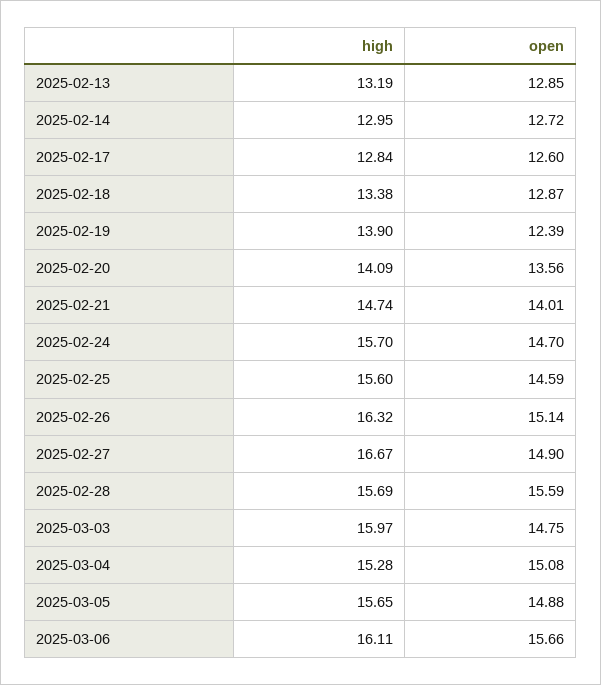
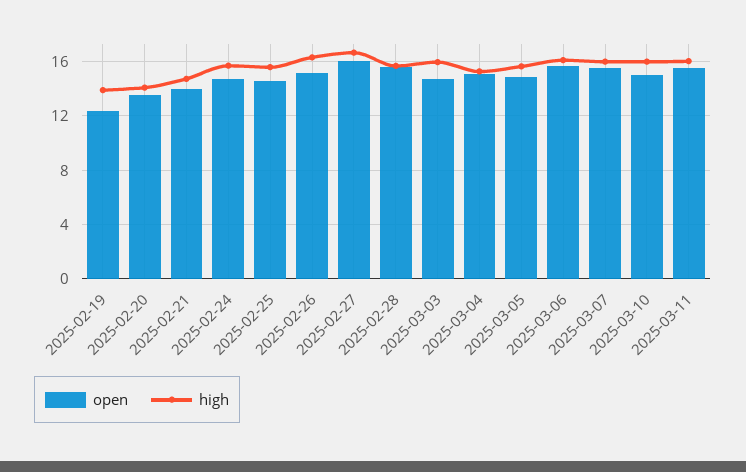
high, 2025-02-13: 13.19 -> none
open, 2025-02-13: 12.85 -> none
high, 2025-02-14: 12.95 -> none
open, 2025-02-14: 12.72 -> none
high, 2025-02-17: 12.84 -> none
open, 2025-02-17: 12.6 -> none
high, 2025-02-18: 13.38 -> none
open, 2025-02-18: 12.87 -> none
open, 2025-02-27: 14.9 -> 16
open, 2025-03-07: none -> 15.5
high, 2025-03-07: none -> 16
open, 2025-03-10: none -> 15
high, 2025-03-10: none -> 16
open, 2025-03-11: none -> 15.5
high, 2025-03-11: none -> 16

